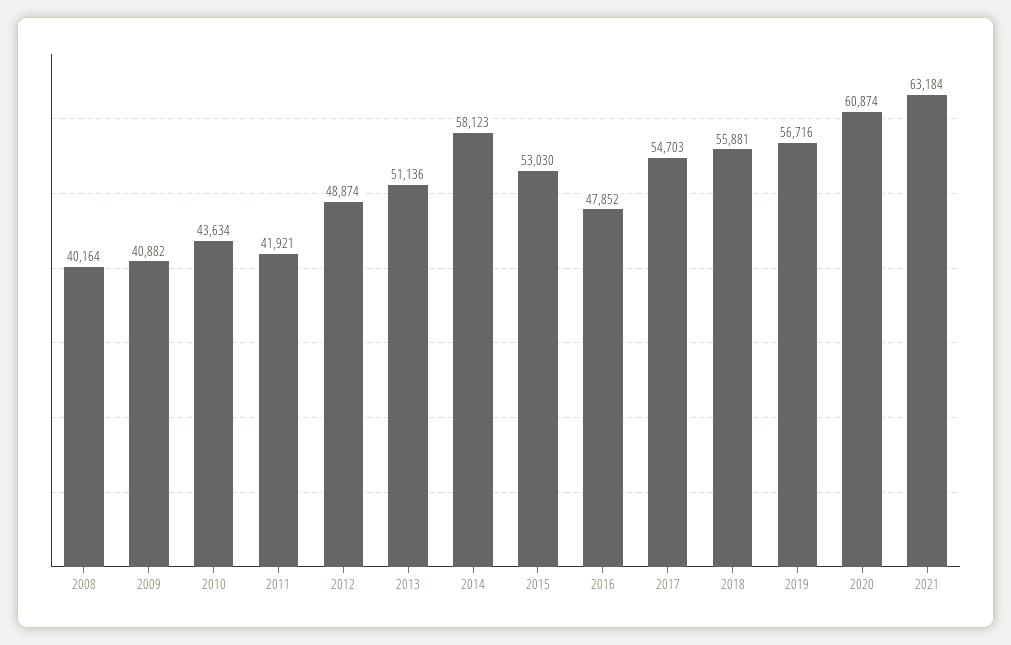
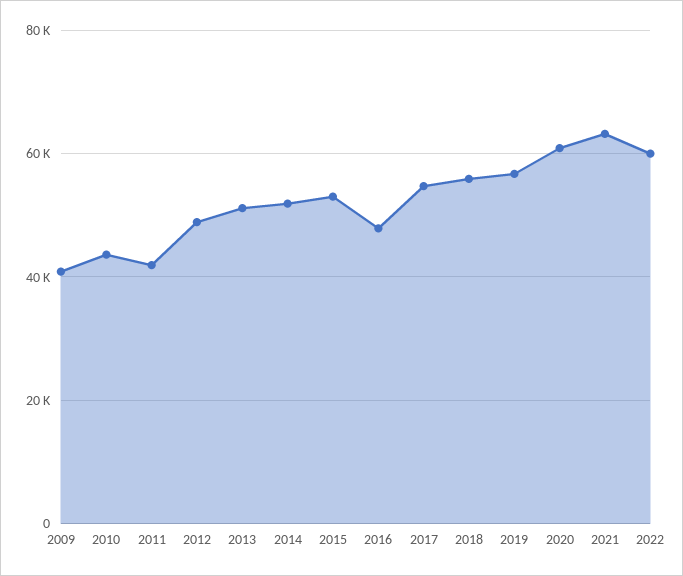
2008: 40164 -> none
2014: 58123 -> 52000
2022: none -> 60000

